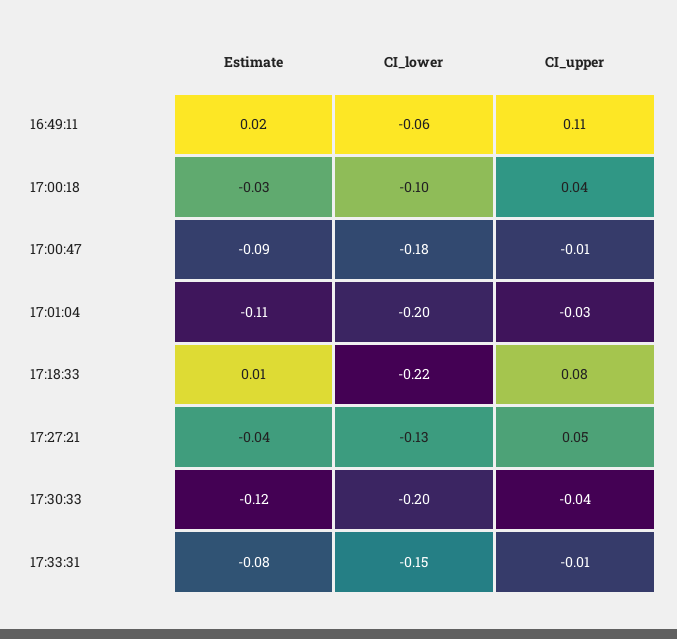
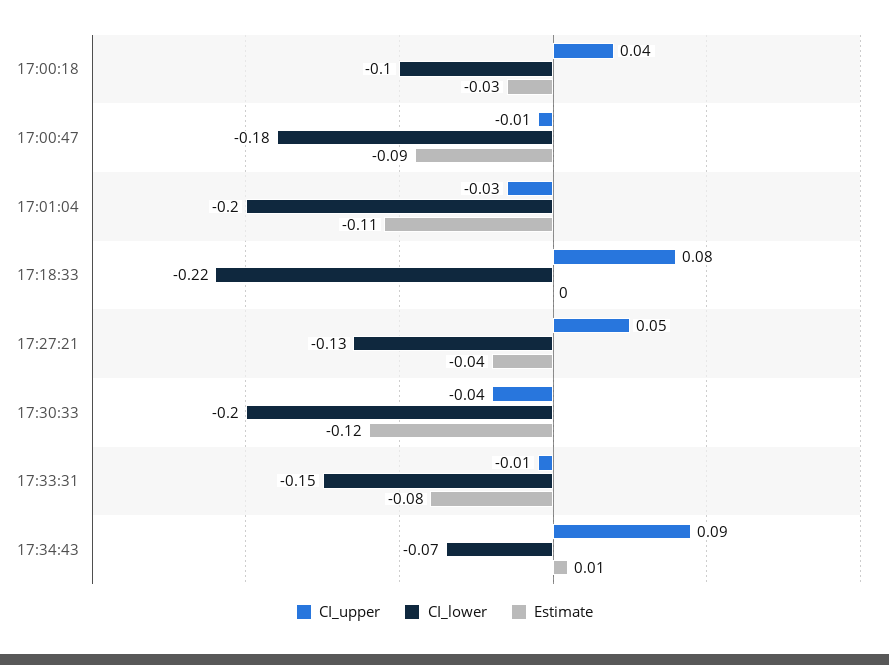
Estimate, 16:49:11: 0.02 -> none
CI_lower, 16:49:11: -0.06 -> none
CI_upper, 16:49:11: 0.11 -> none
Estimate, 17:18:33: 0.01 -> 0
CI_upper, 17:34:43: none -> 0.09
CI_lower, 17:34:43: none -> -0.07
Estimate, 17:34:43: none -> 0.01

